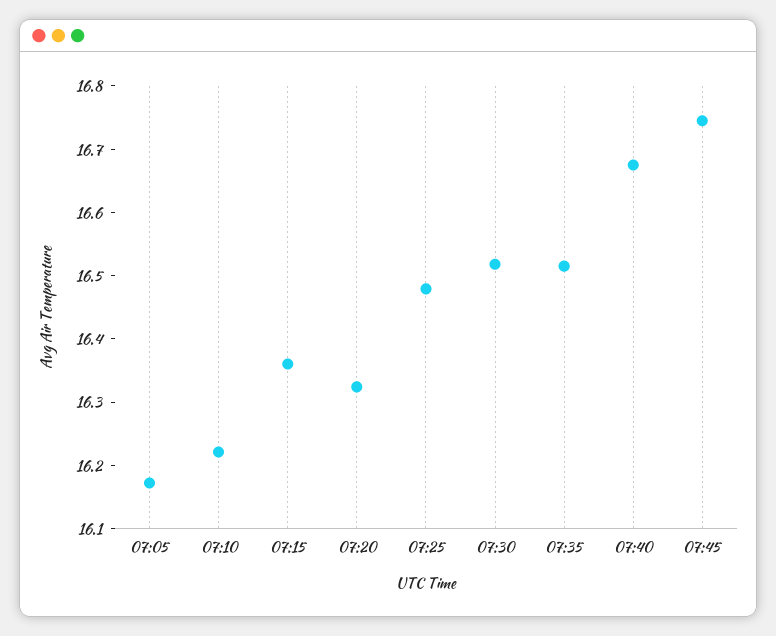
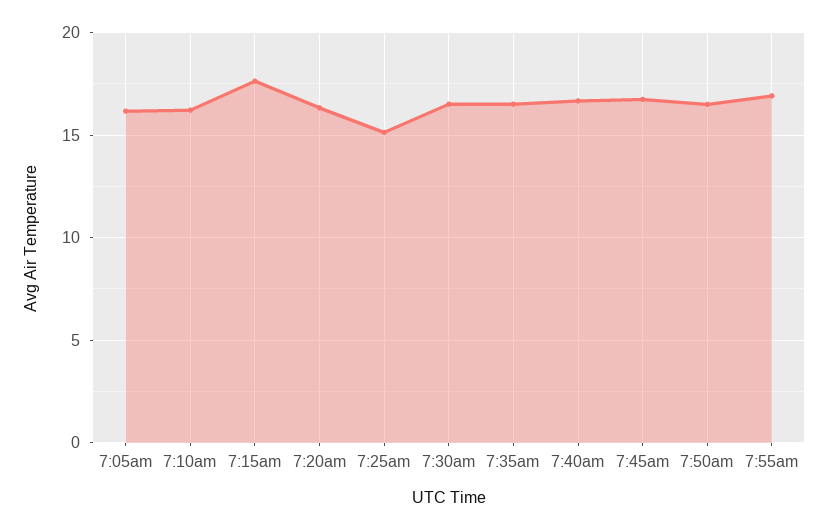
07:15: 16.36 -> 17.5
07:25: 16.48 -> 15
7:50am: none -> 16.5
7:55am: none -> 17

